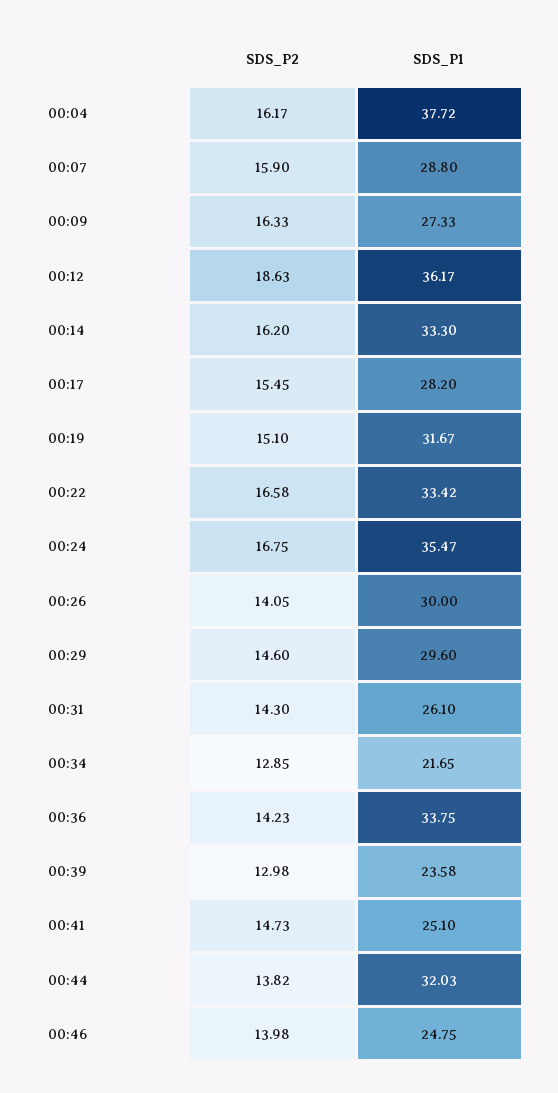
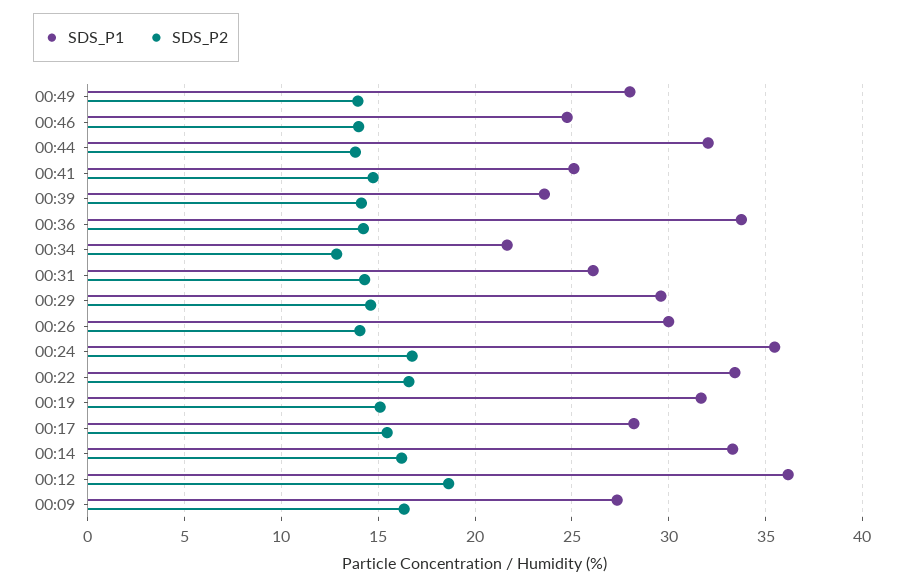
SDS_P2, 00:04: 16.17 -> none
SDS_P1, 00:04: 37.72 -> none
SDS_P2, 00:07: 15.9 -> none
SDS_P1, 00:07: 28.8 -> none
SDS_P2, 00:39: 12.98 -> 14
SDS_P1, 00:49: none -> 28
SDS_P2, 00:49: none -> 14

